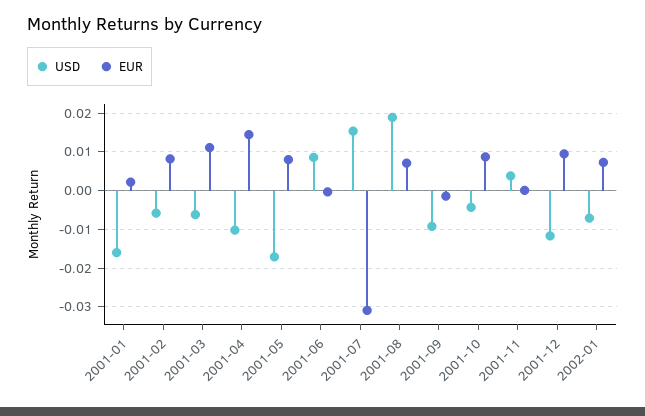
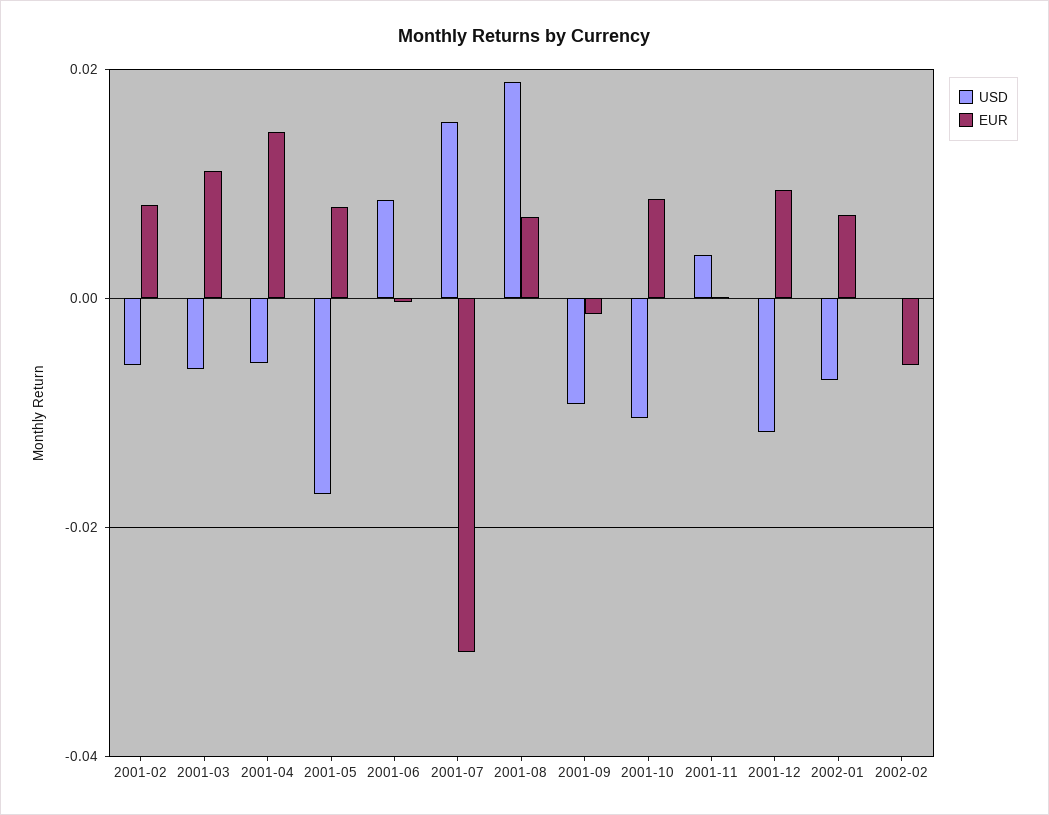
USD, 2001-01: -0.016 -> none
EUR, 2001-01: 0.002 -> none
USD, 2001-04: -0.01 -> -0.006
USD, 2001-10: -0.004 -> -0.01
USD, 2002-02: none -> 0
EUR, 2002-02: none -> -0.006

